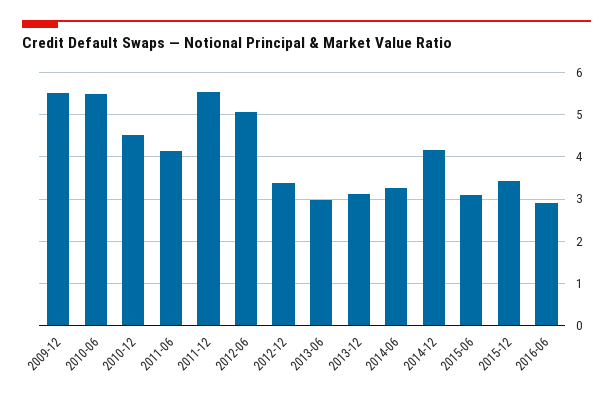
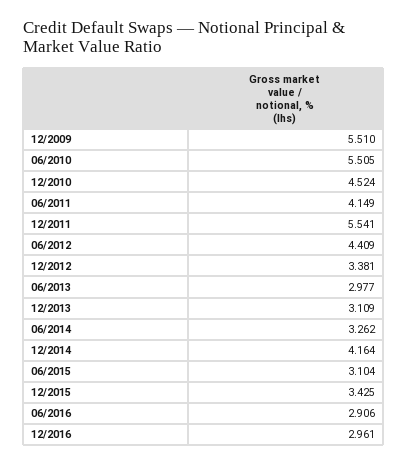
2012-06: 5 -> 4.409
12/2016: none -> 2.961

